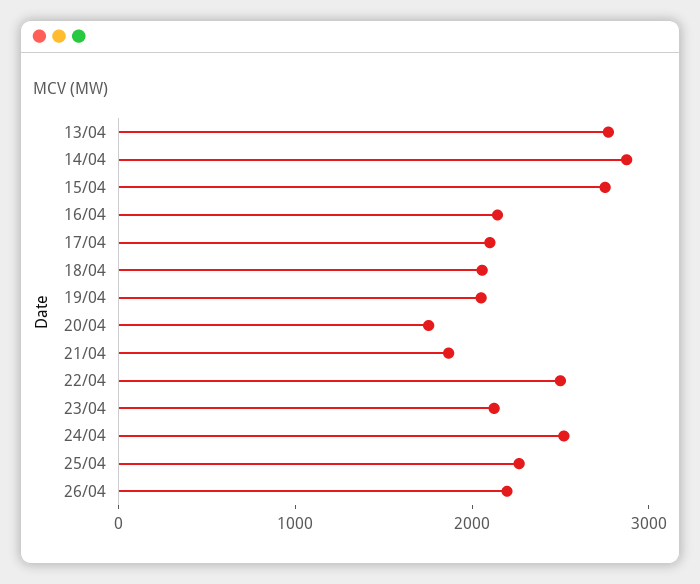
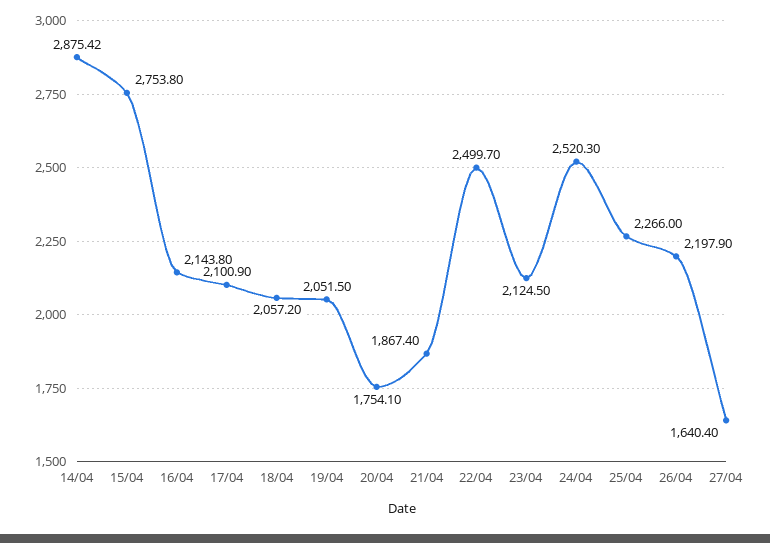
13/04: 2800 -> none
27/04: none -> 1640.4

